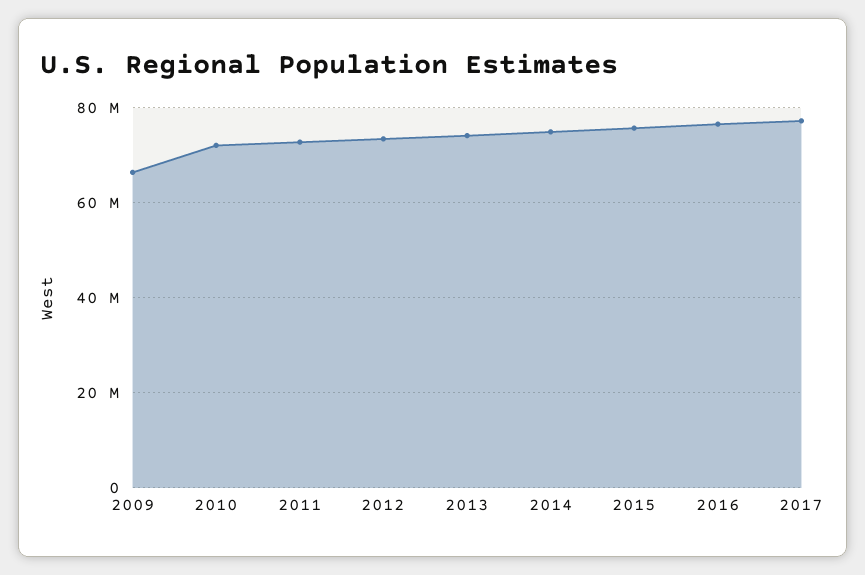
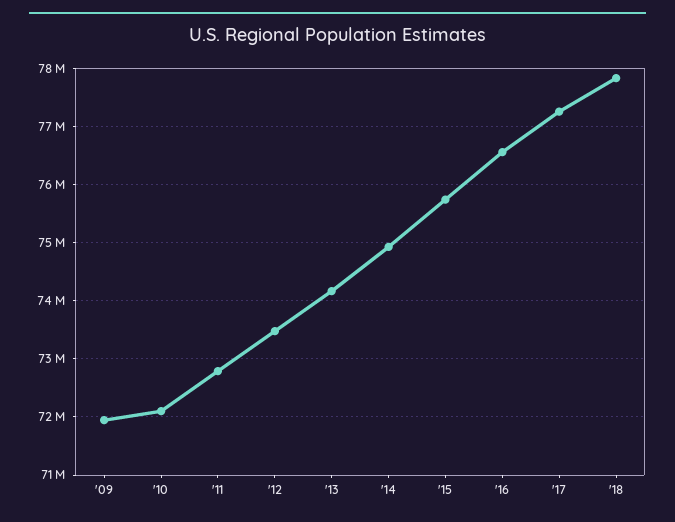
2009: 66000000 -> 72000000
'18: none -> 77800000

